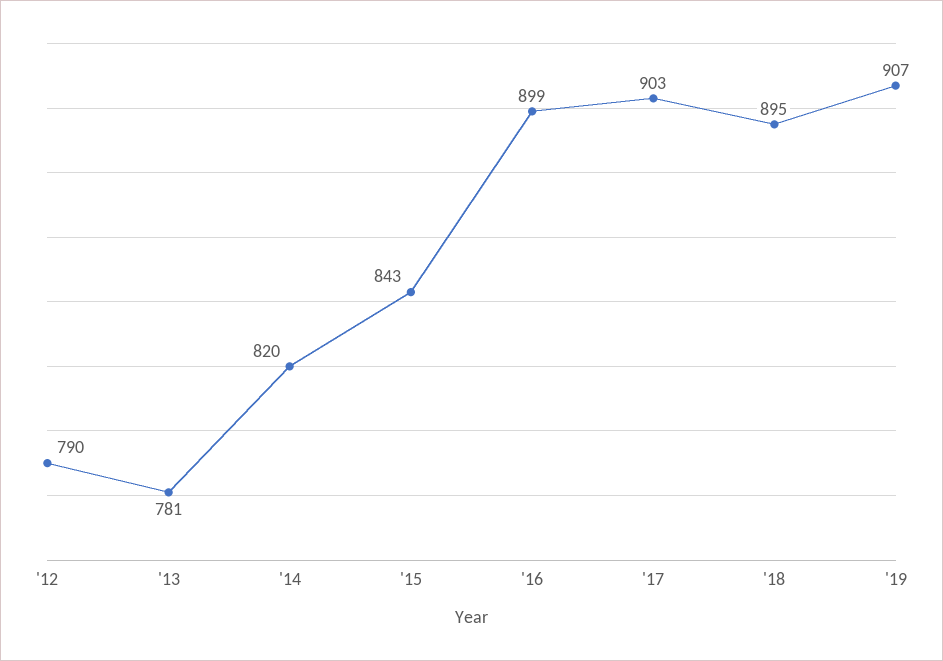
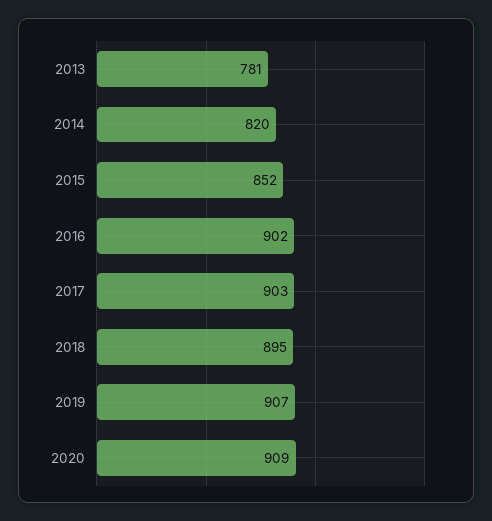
'12: 790 -> none
'15: 843 -> 852
'16: 899 -> 902
2020: none -> 909

